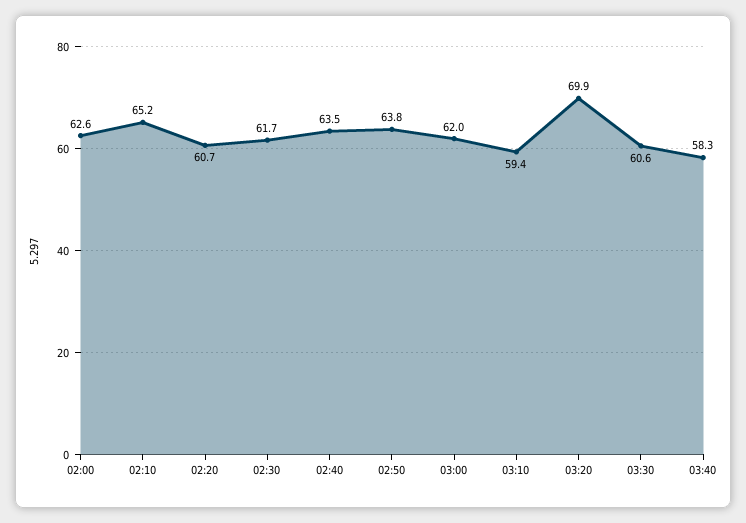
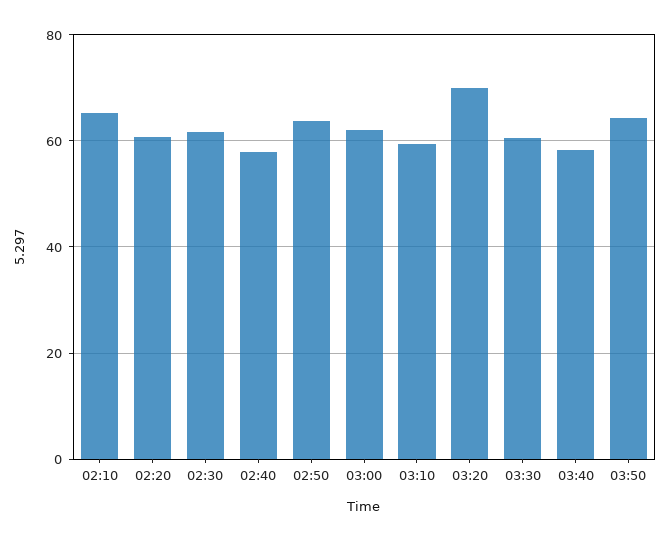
02:00: 62.6 -> none
02:40: 63.5 -> 58
03:50: none -> 64

